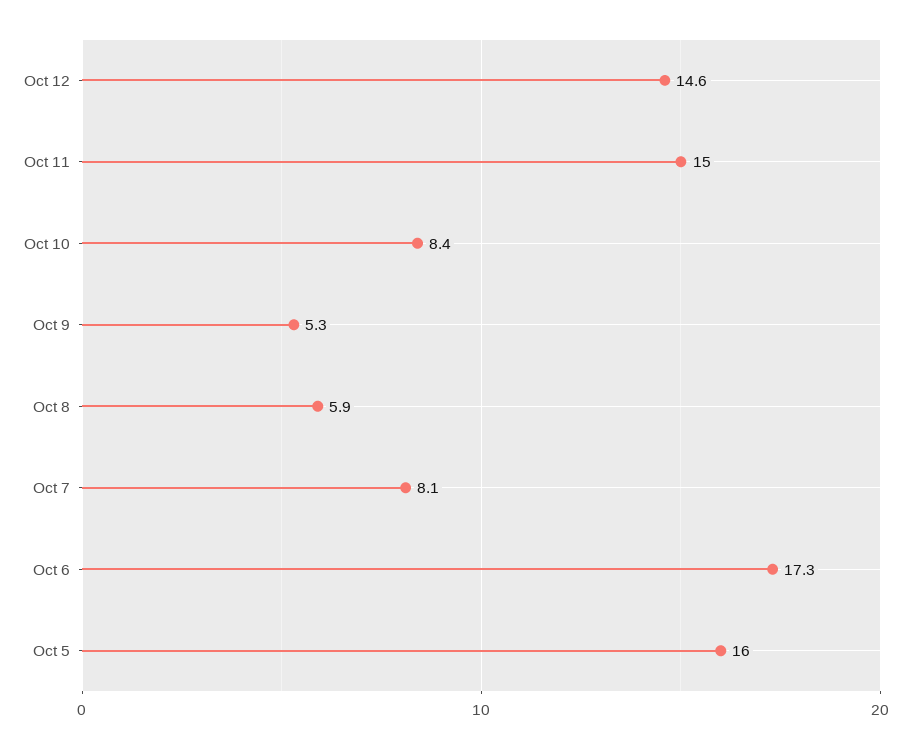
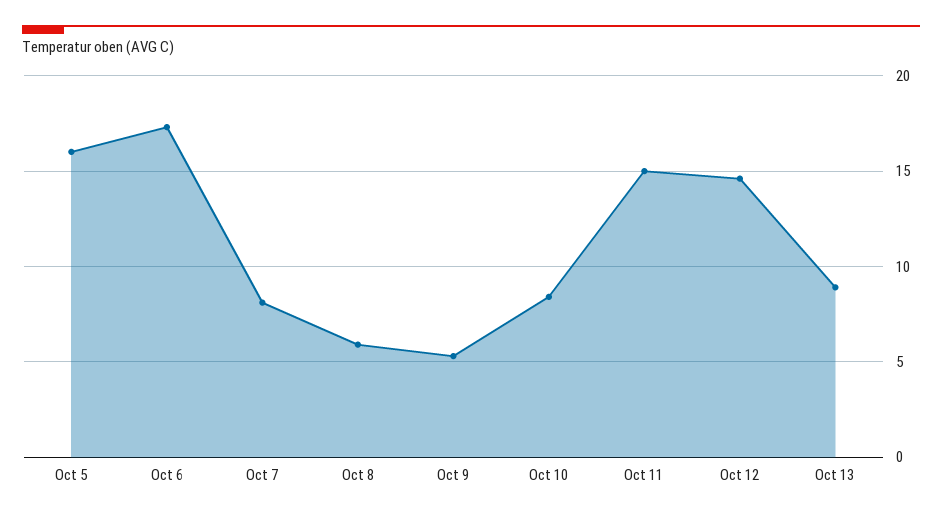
Oct 13: none -> 9

